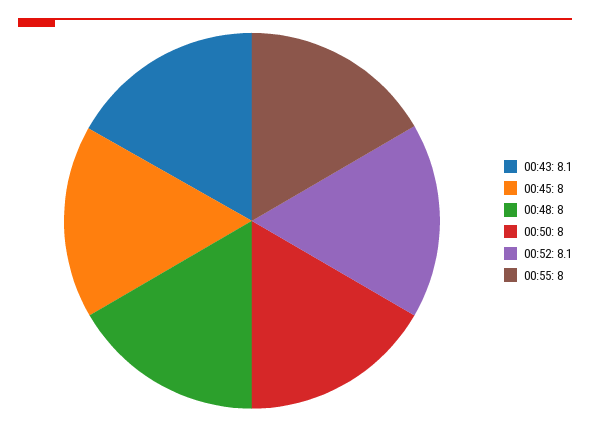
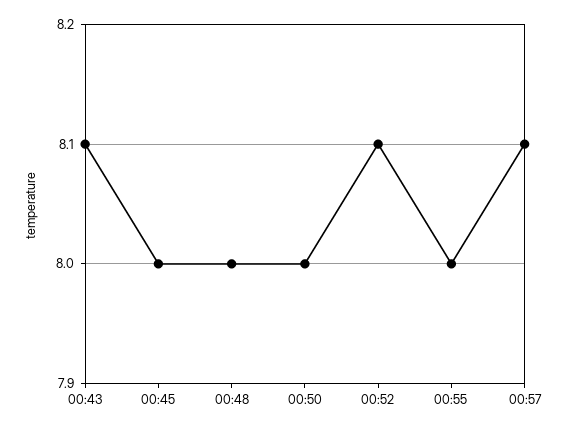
00:57: none -> 8.1

